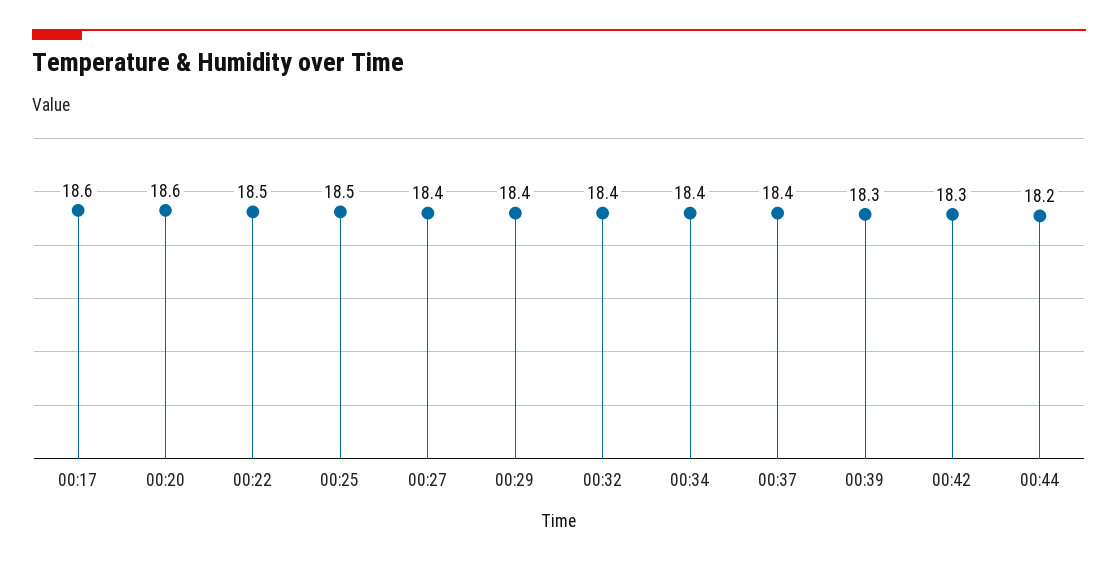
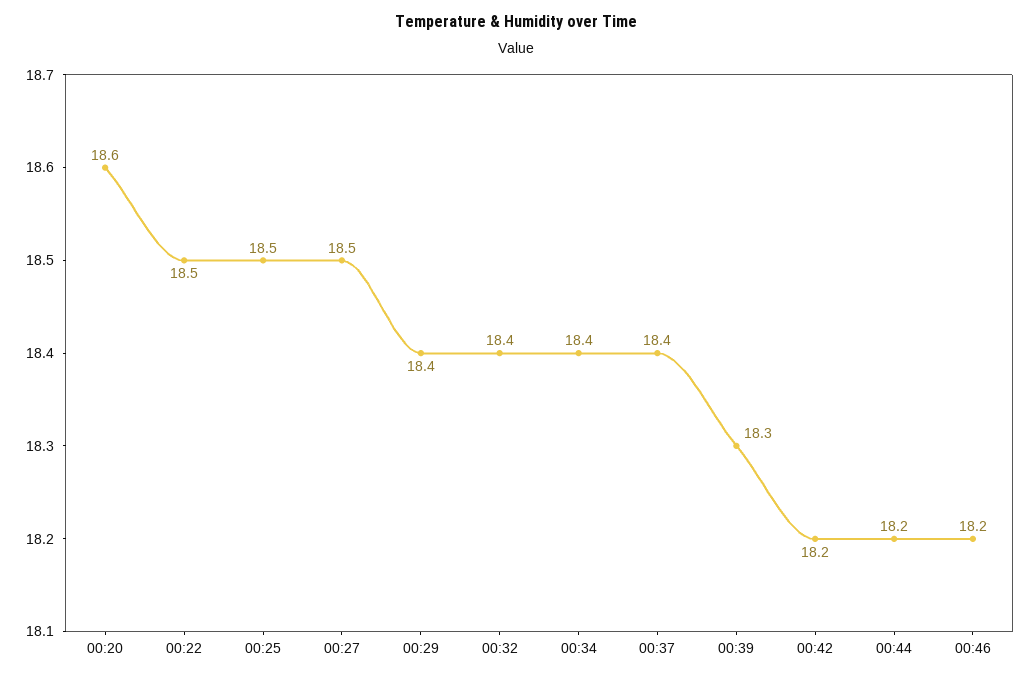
00:17: 18.6 -> none
00:27: 18.4 -> 18.5
00:42: 18.3 -> 18.2
00:46: none -> 18.2

